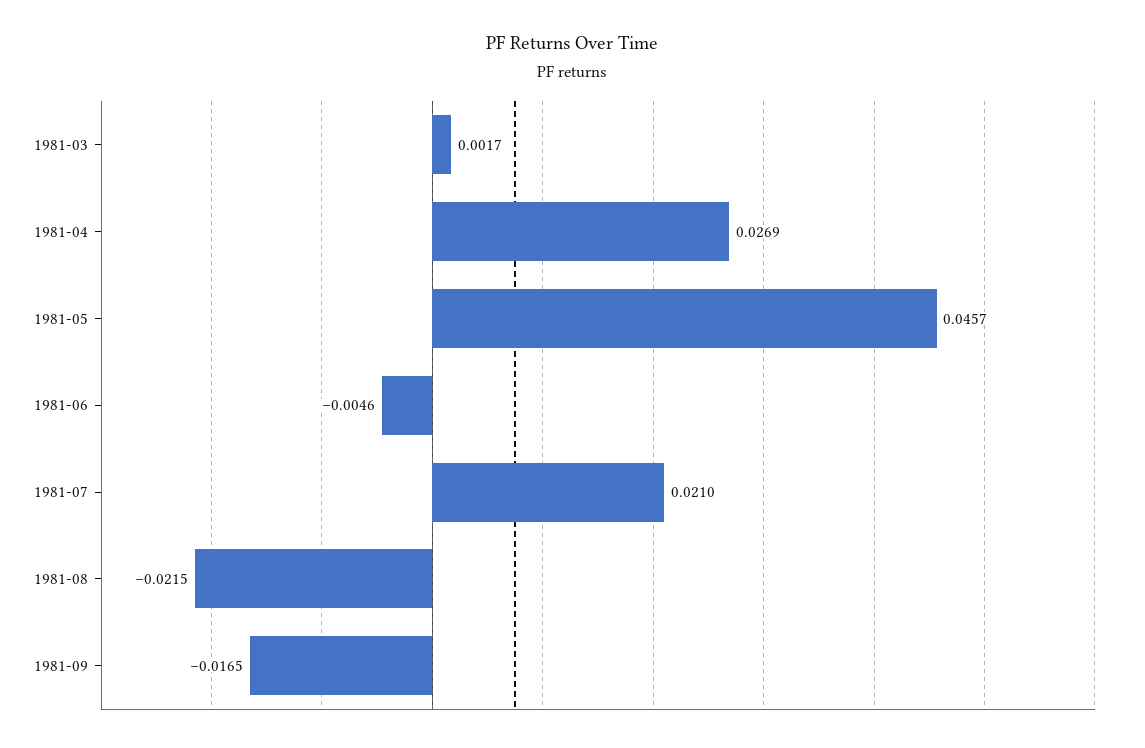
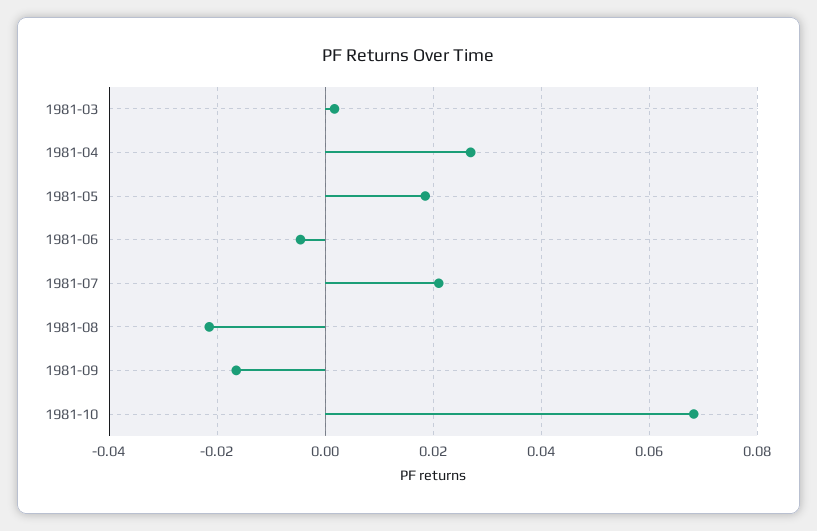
1981-05: 0.0457 -> 0.018
1981-10: none -> 0.068

